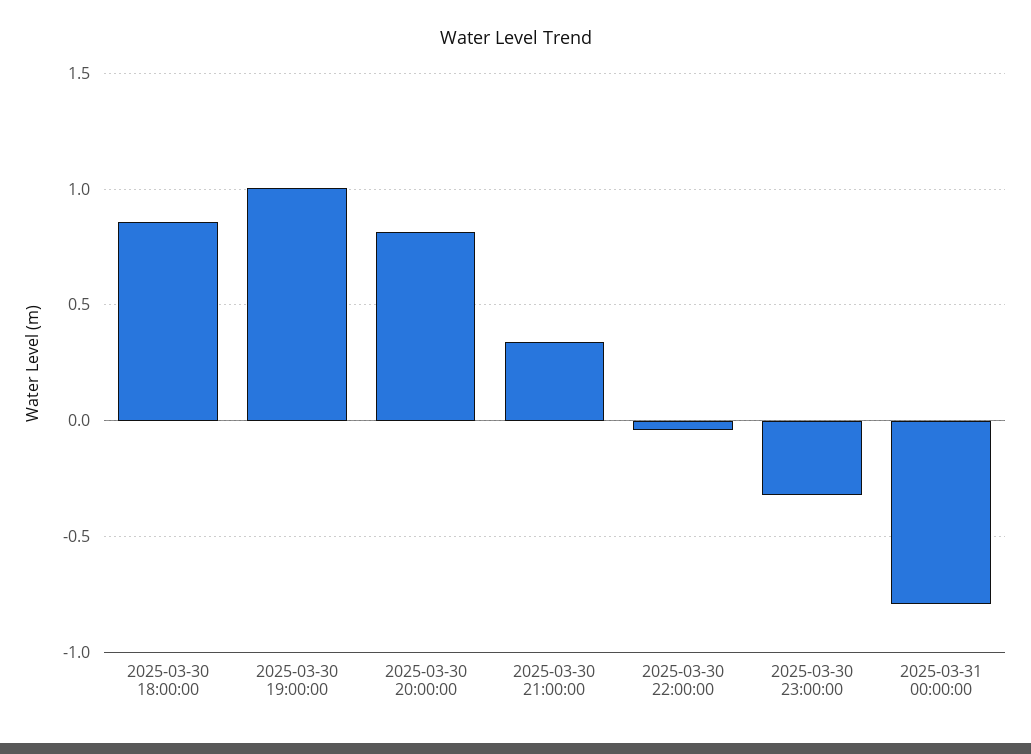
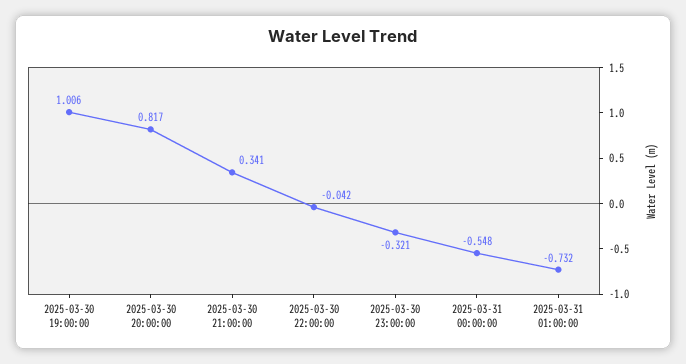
2025-03-30 18:00:00: 0.85 -> none
2025-03-31 00:00:00: -0.8 -> -0.548
2025-03-31 01:00:00: none -> -0.732

